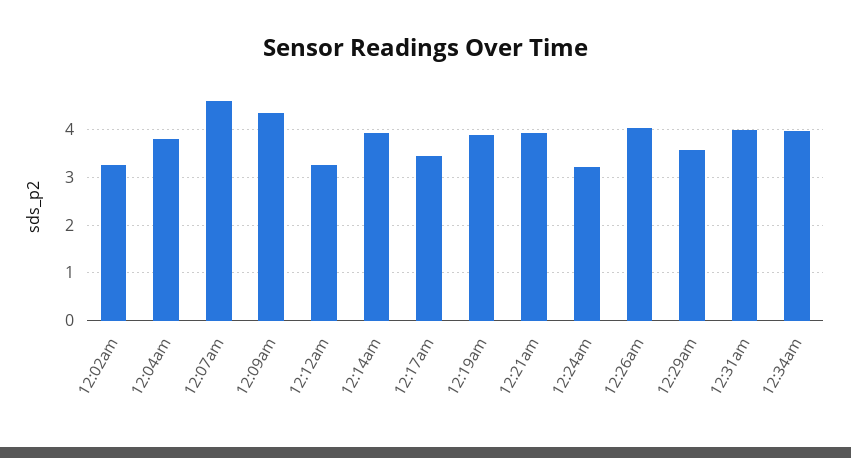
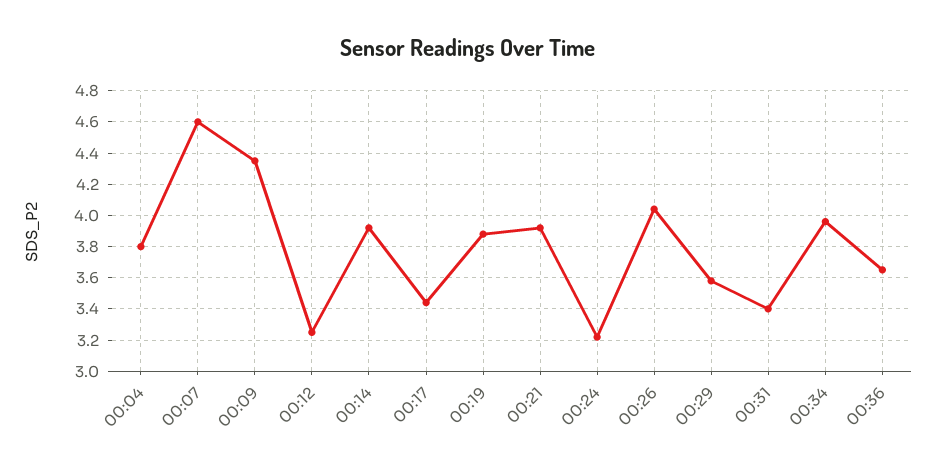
12:02am: 3.2 -> none
12:31am: 4 -> 3.4
00:36: none -> 3.65

